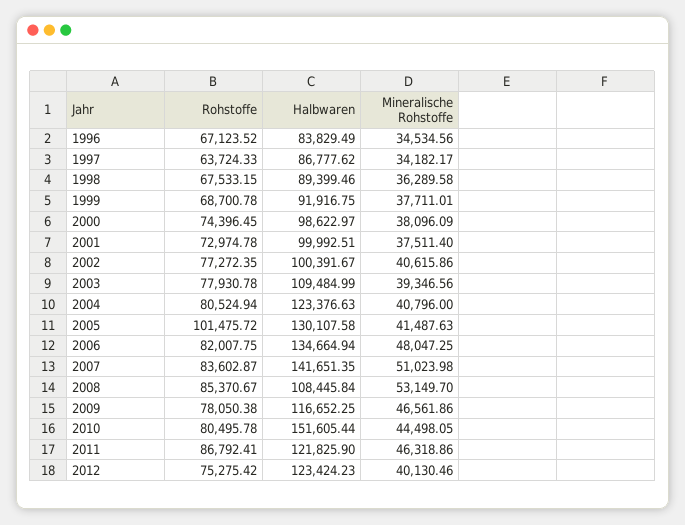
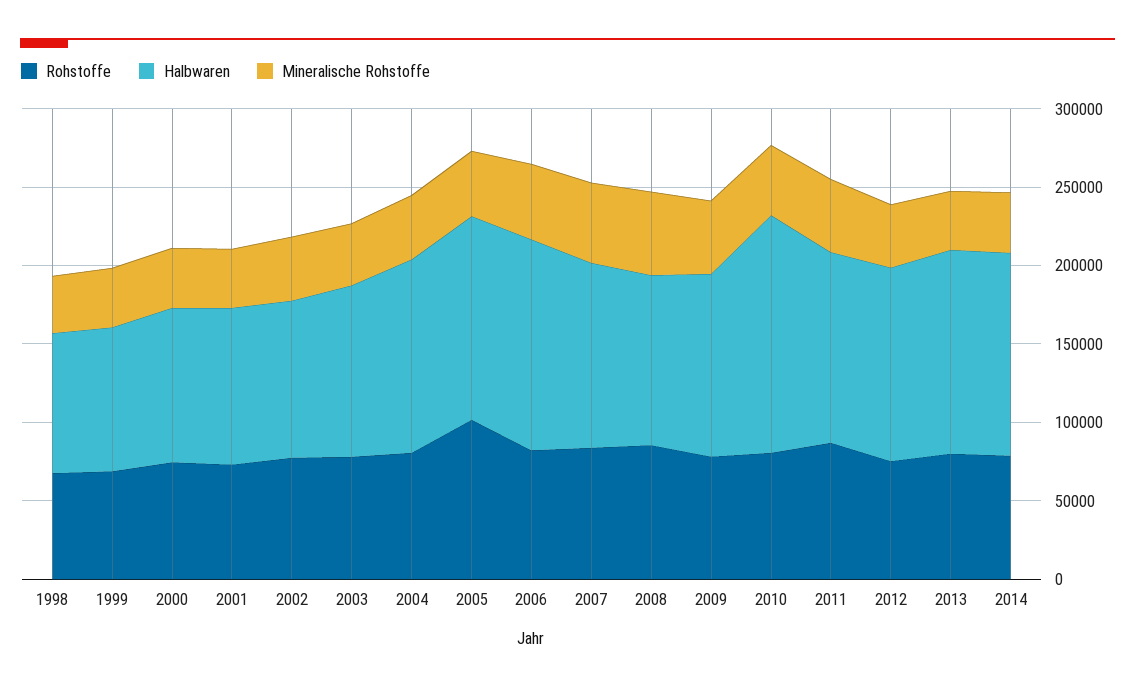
Rohstoffe, 1996: 67123.52 -> none
Halbwaren, 1996: 83829.49 -> none
Mineralische Rohstoffe, 1996: 34534.56 -> none
Rohstoffe, 1997: 63724.33 -> none
Halbwaren, 1997: 86777.62 -> none
Mineralische Rohstoffe, 1997: 34182.17 -> none
Halbwaren, 2007: 141651.35 -> 120000
Rohstoffe, 2013: none -> 80000
Halbwaren, 2013: none -> 130000
Mineralische Rohstoffe, 2013: none -> 40000
Rohstoffe, 2014: none -> 80000
Halbwaren, 2014: none -> 130000
Mineralische Rohstoffe, 2014: none -> 40000

